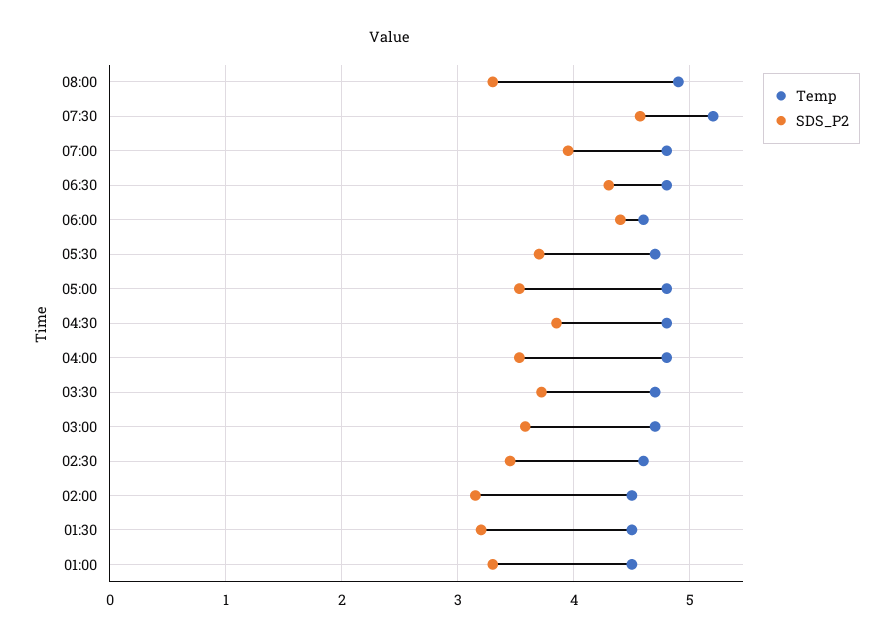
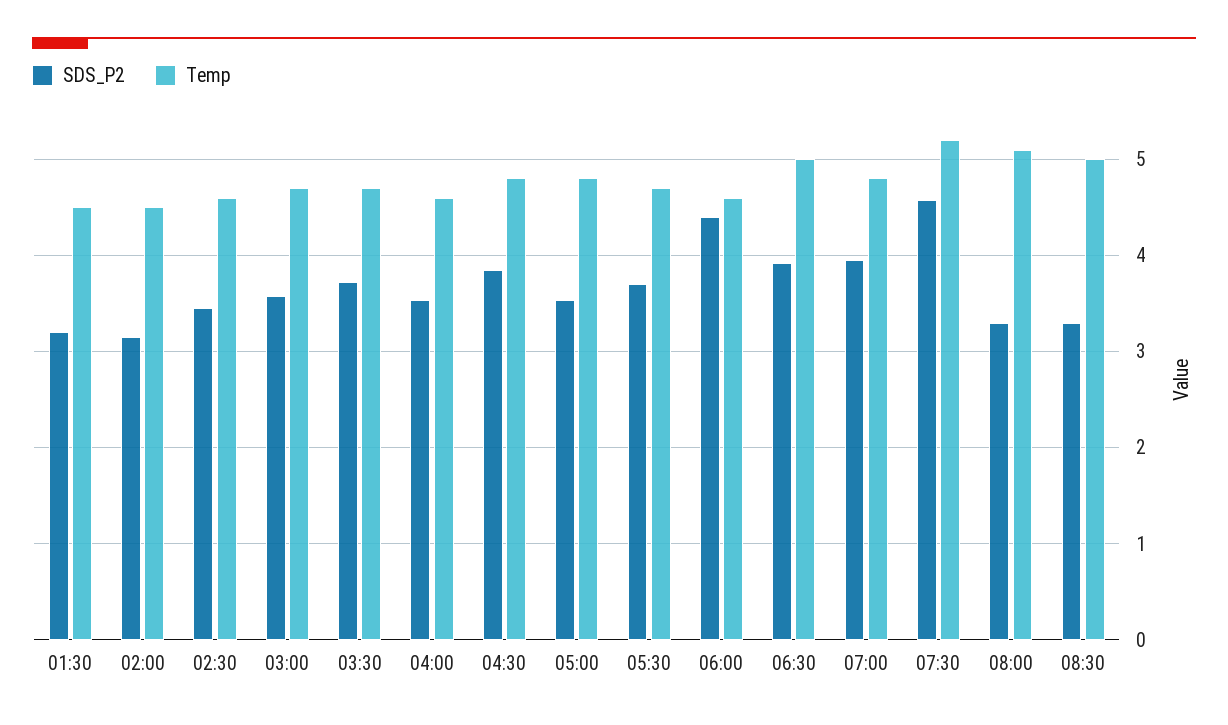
Temp, 08:00: 4.9 -> 5.1
Temp, 06:30: 4.8 -> 5
SDS_P2, 06:30: 4.3 -> 3.9
Temp, 04:00: 4.8 -> 4.6
Temp, 01:00: 4.5 -> none
SDS_P2, 01:00: 3.3 -> none
SDS_P2, 08:30: none -> 3.3
Temp, 08:30: none -> 5

